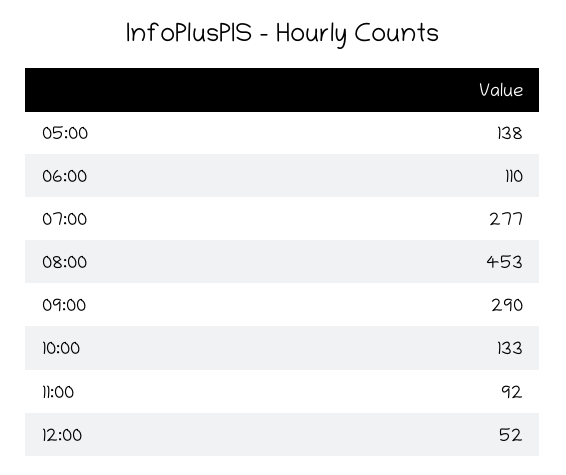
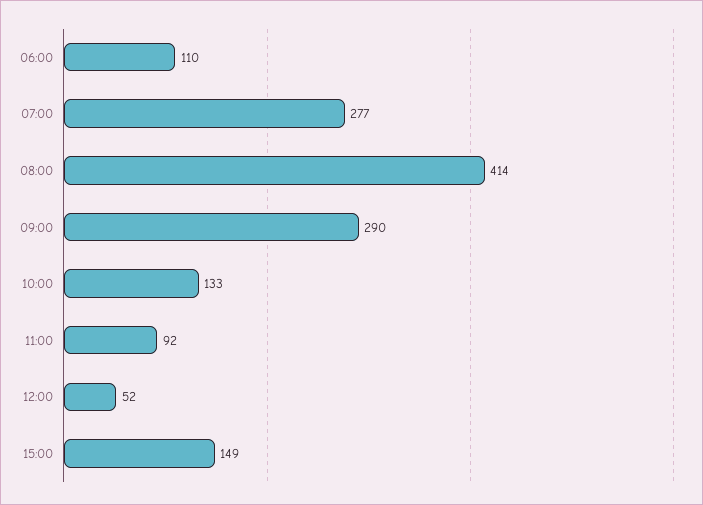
05:00: 138 -> none
08:00: 453 -> 414
15:00: none -> 149

